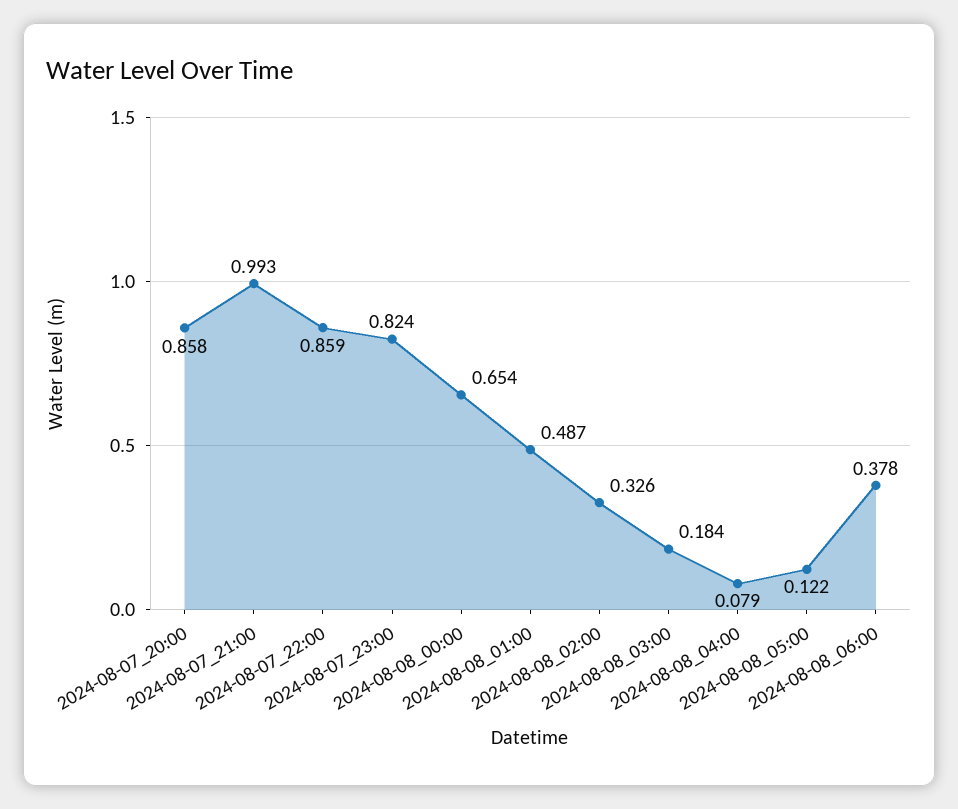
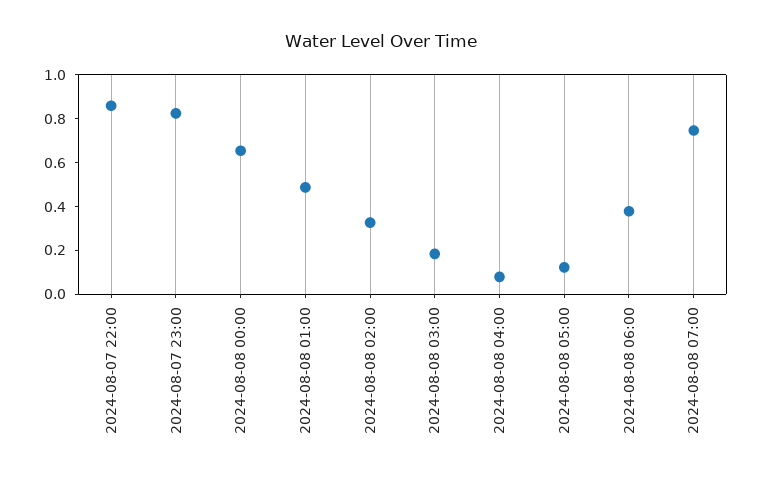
2024-08-07_20:00: 0.858 -> none
2024-08-07_21:00: 0.993 -> none
2024-08-08 07:00: none -> 0.75

